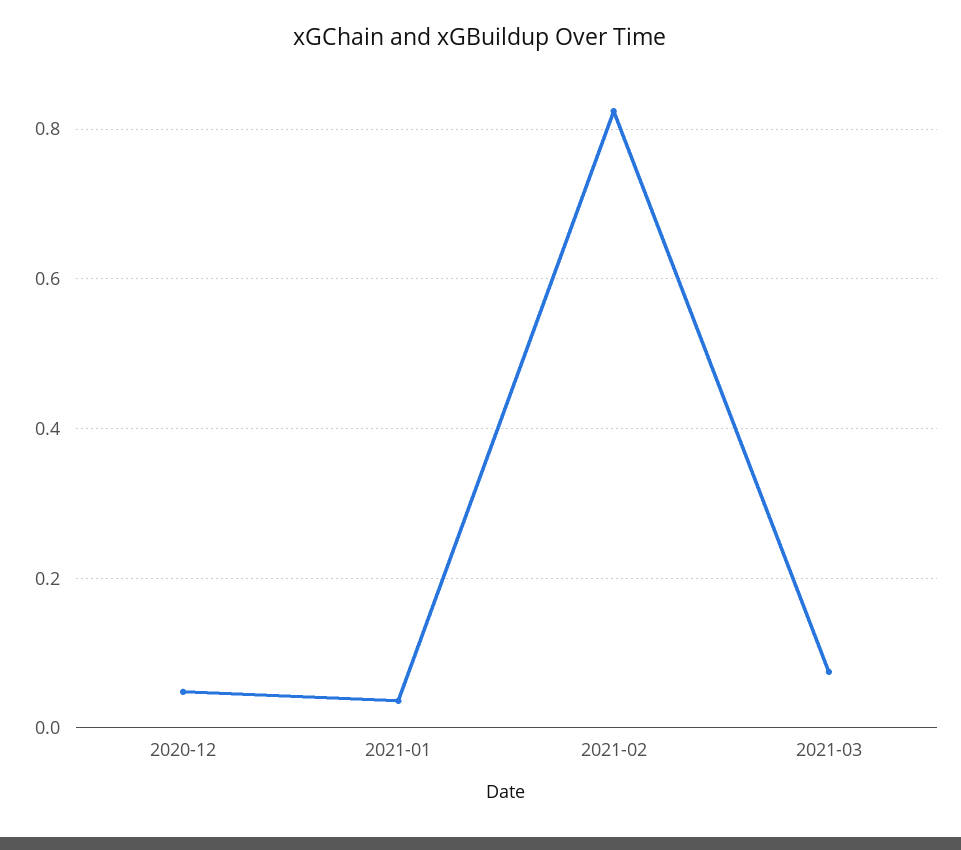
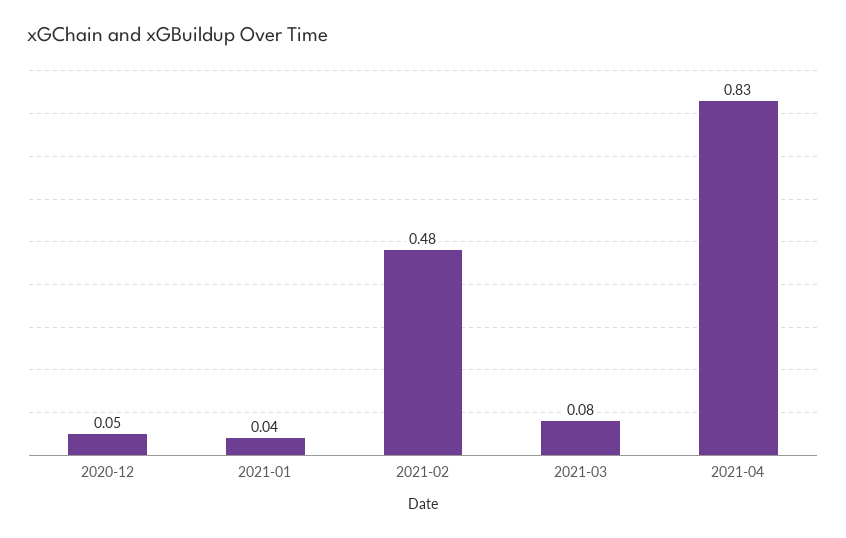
2021-02: 0.82 -> 0.48
2021-04: none -> 0.83

